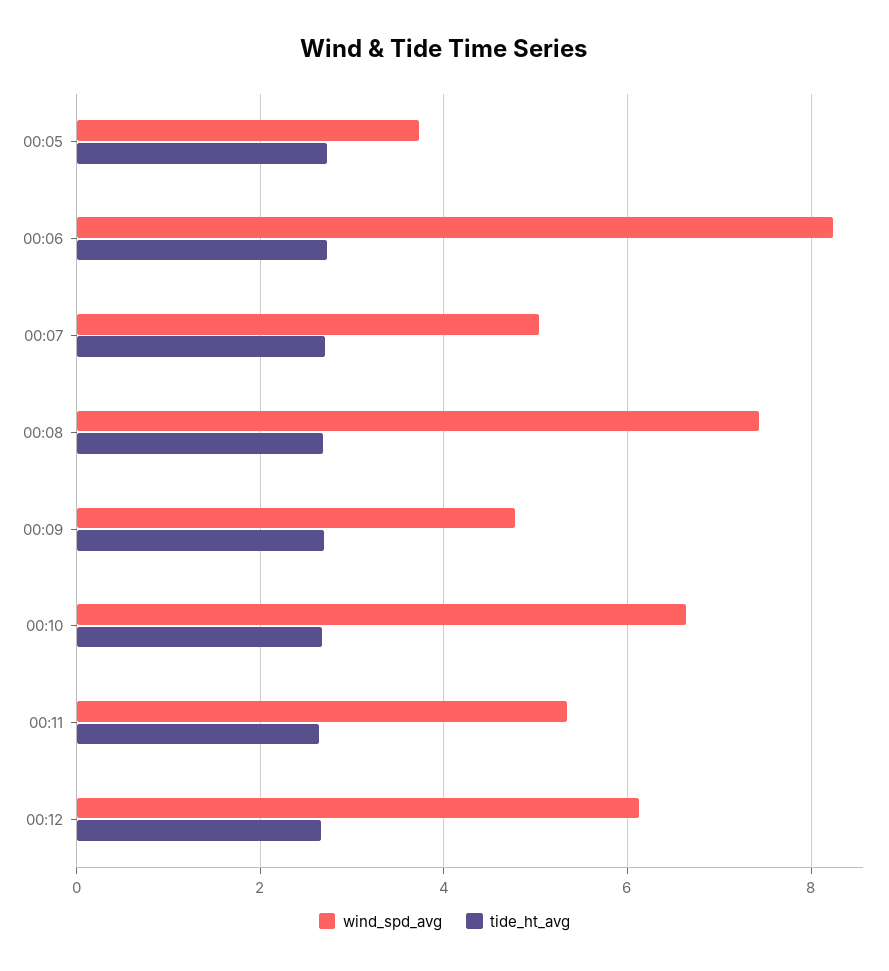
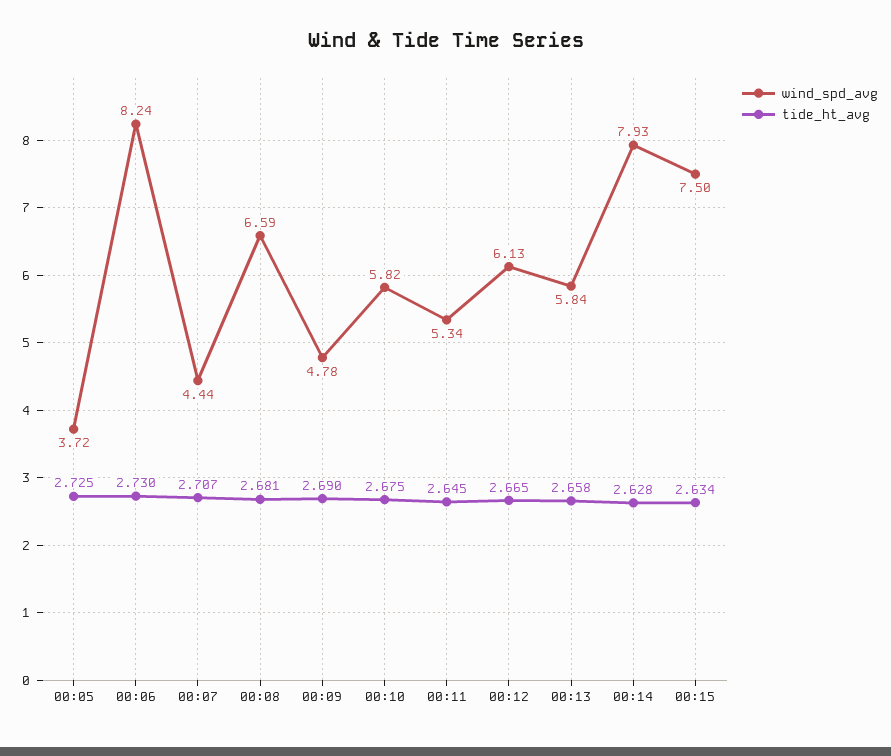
wind_spd_avg, 00:07: 5 -> 4.44
wind_spd_avg, 00:08: 7.4 -> 6.59
wind_spd_avg, 00:10: 6.6 -> 5.82
wind_spd_avg, 00:13: none -> 5.84
tide_ht_avg, 00:13: none -> 2.658
wind_spd_avg, 00:14: none -> 7.93
tide_ht_avg, 00:14: none -> 2.628
wind_spd_avg, 00:15: none -> 7.5
tide_ht_avg, 00:15: none -> 2.634

